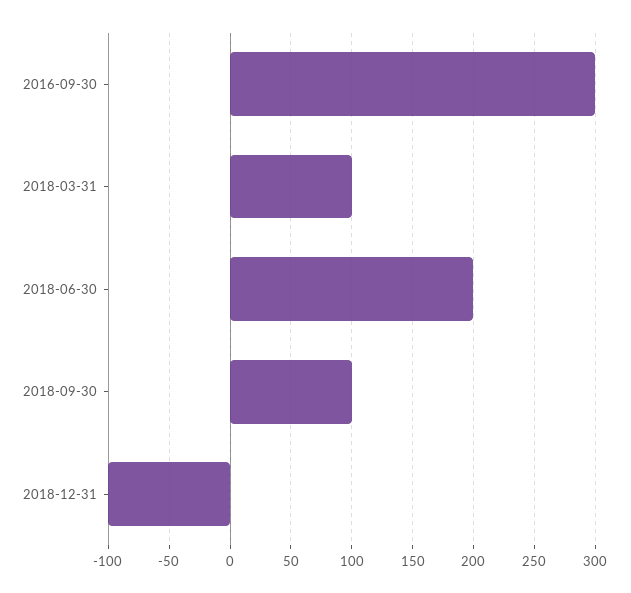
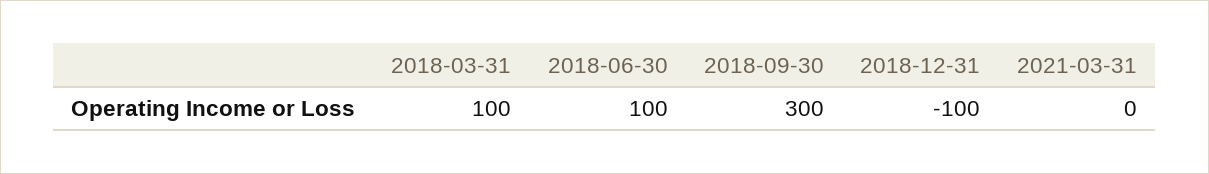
2016-09-30: 300 -> none
2018-06-30: 200 -> 100
2018-09-30: 100 -> 300
2021-03-31: none -> 0

